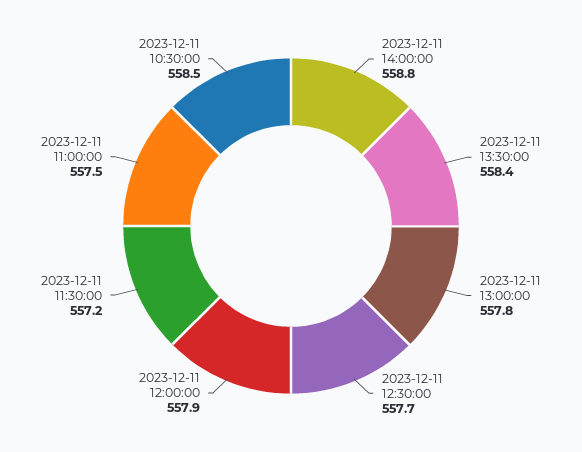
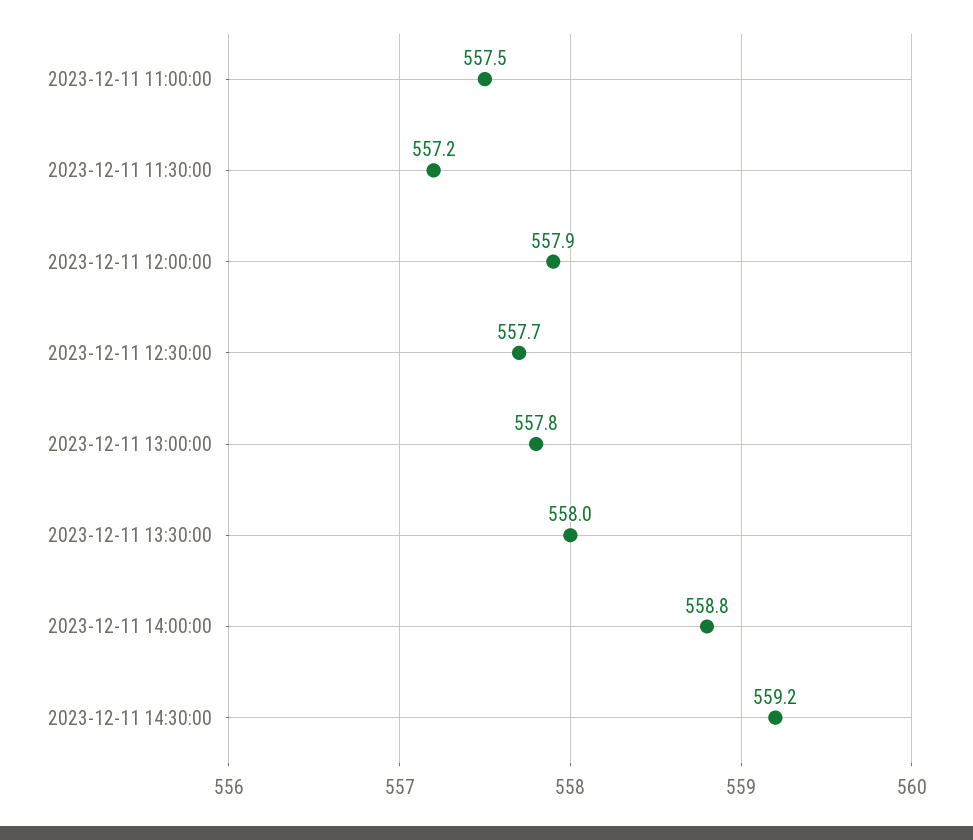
2023-12-11 13:30:00: 558.4 -> 558
2023-12-11 10:30:00: 558.5 -> none
2023-12-11 14:30:00: none -> 559.2

